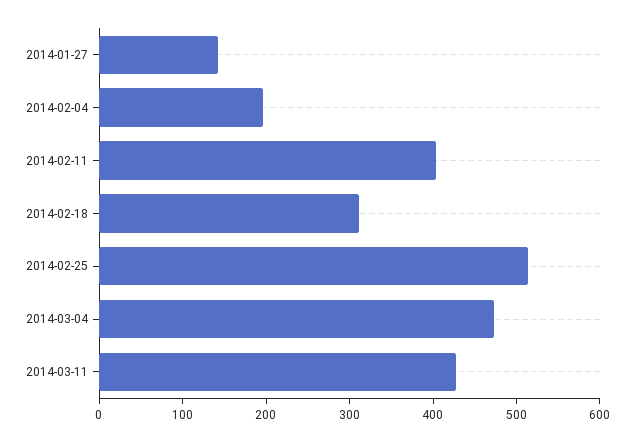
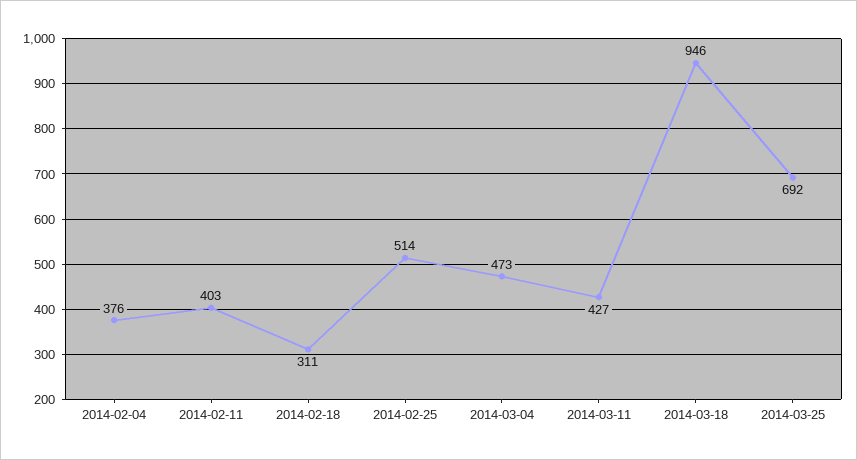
2014-01-27: 140 -> none
2014-02-04: 200 -> 376
2014-03-18: none -> 946
2014-03-25: none -> 692

